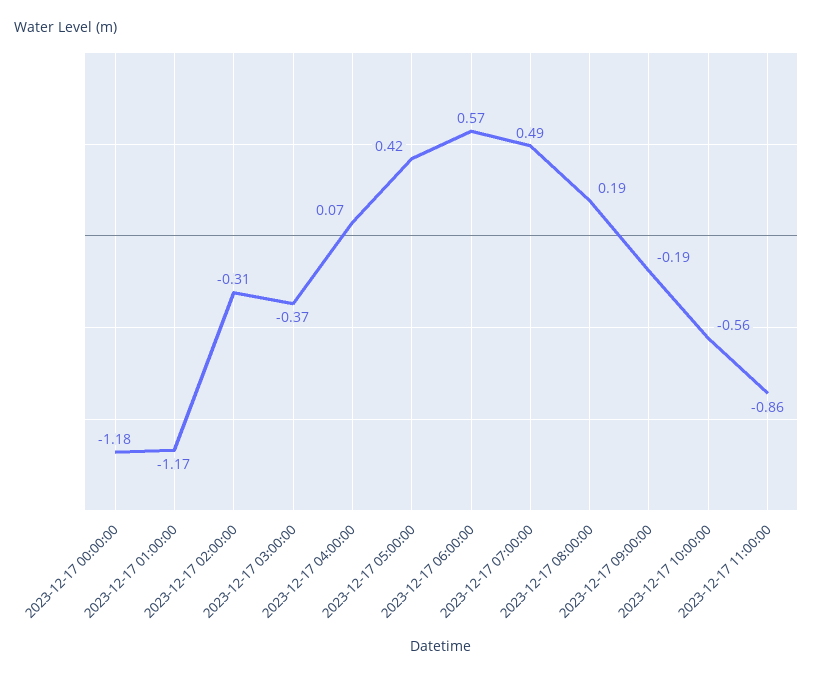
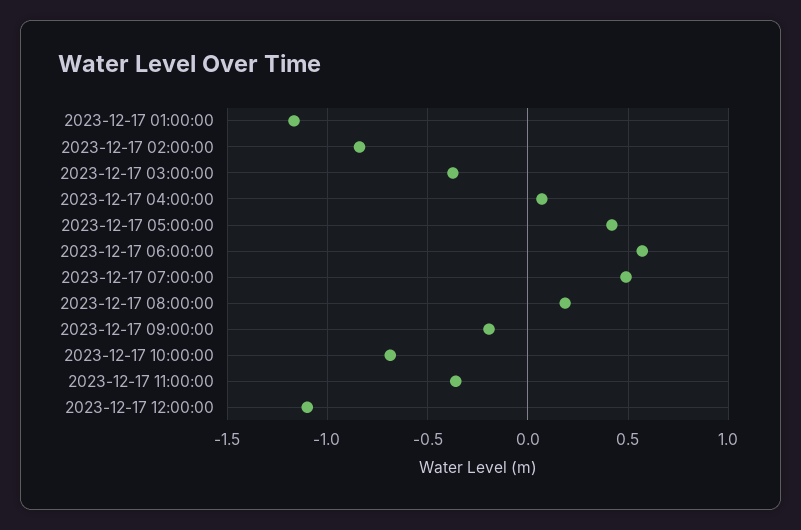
2023-12-17 00:00:00: -1.18 -> none
2023-12-17 02:00:00: -0.31 -> -0.85
2023-12-17 10:00:00: -0.56 -> -0.7
2023-12-17 11:00:00: -0.86 -> -0.35
2023-12-17 12:00:00: none -> -1.1

